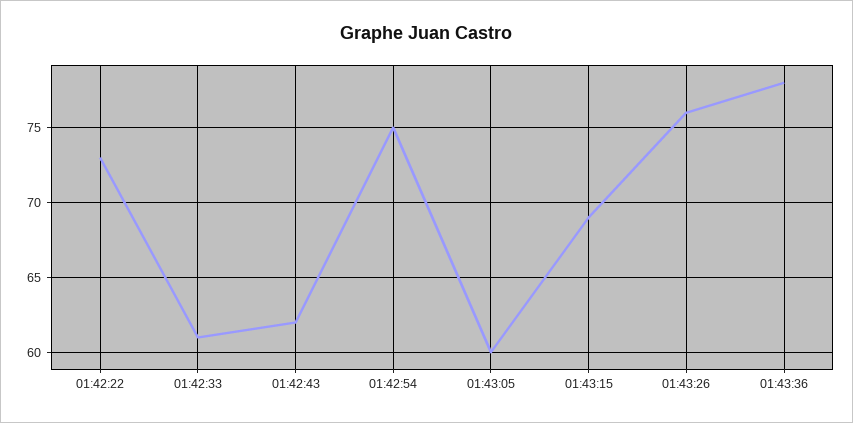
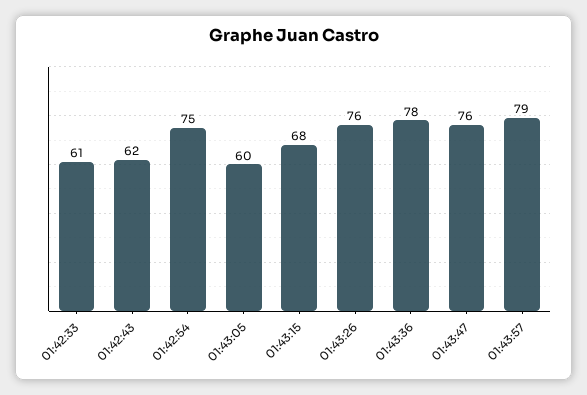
01:42:22: 73 -> none
01:43:15: 69 -> 68
01:43:47: none -> 76
01:43:57: none -> 79

